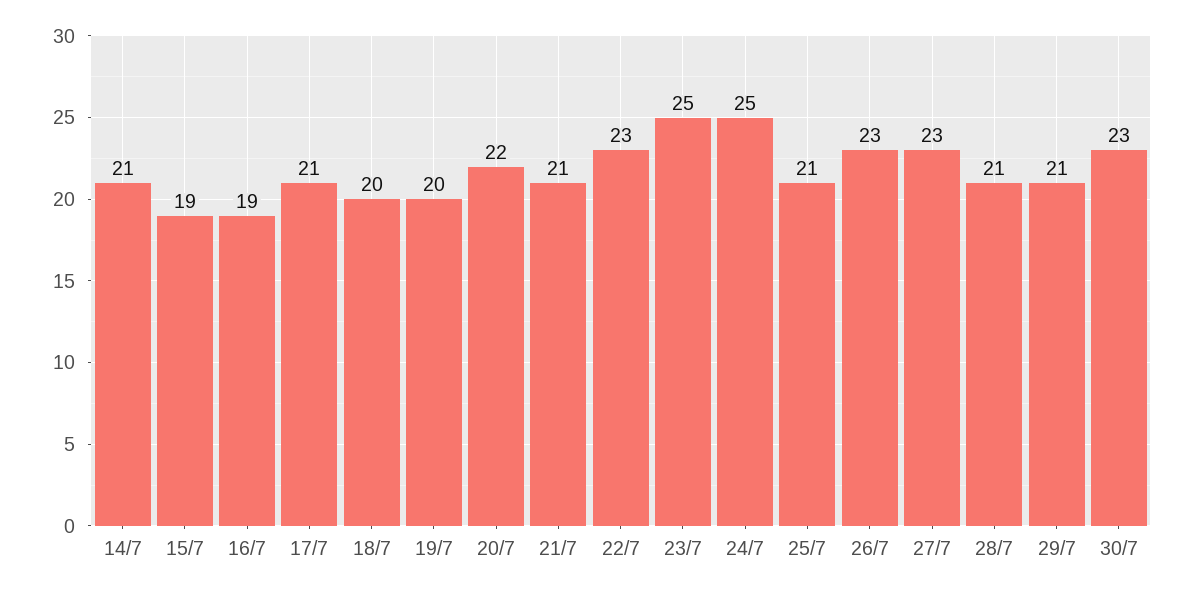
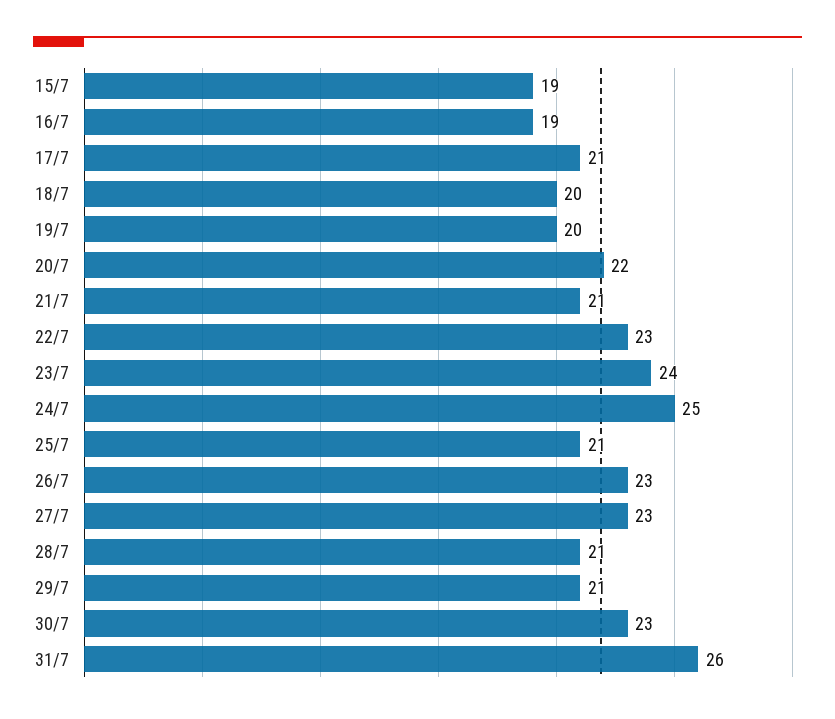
14/7: 21 -> none
23/7: 25 -> 24
31/7: none -> 26

